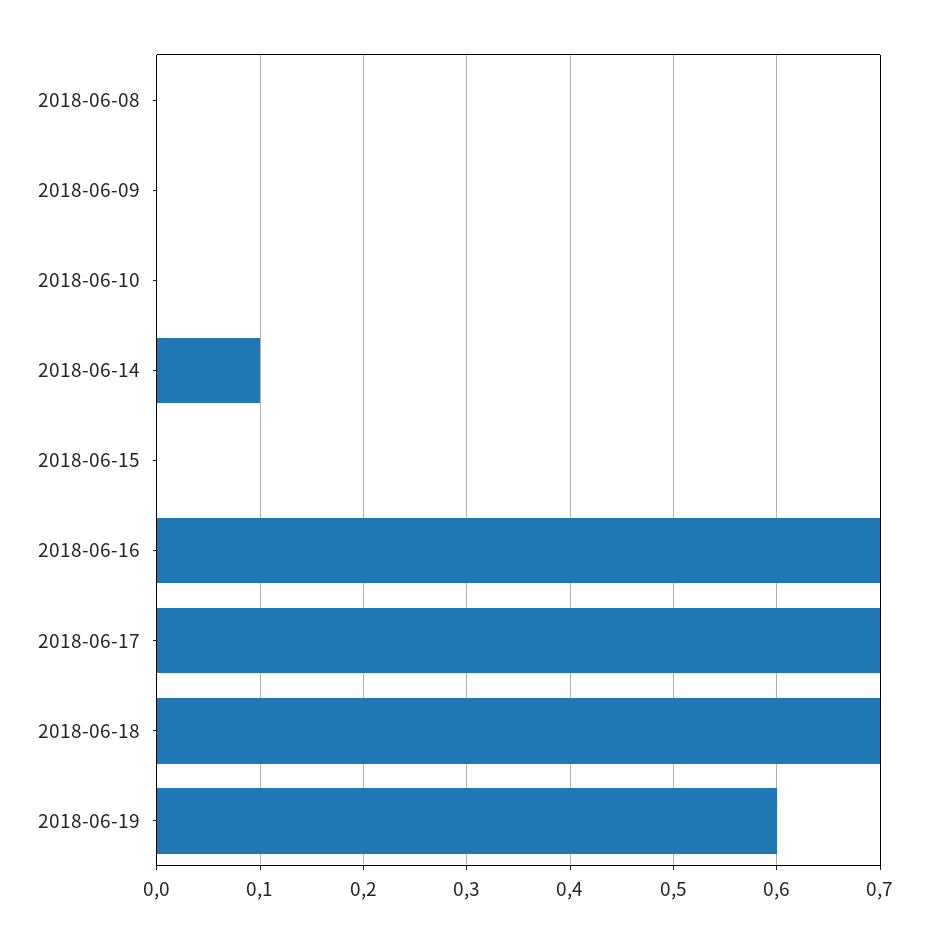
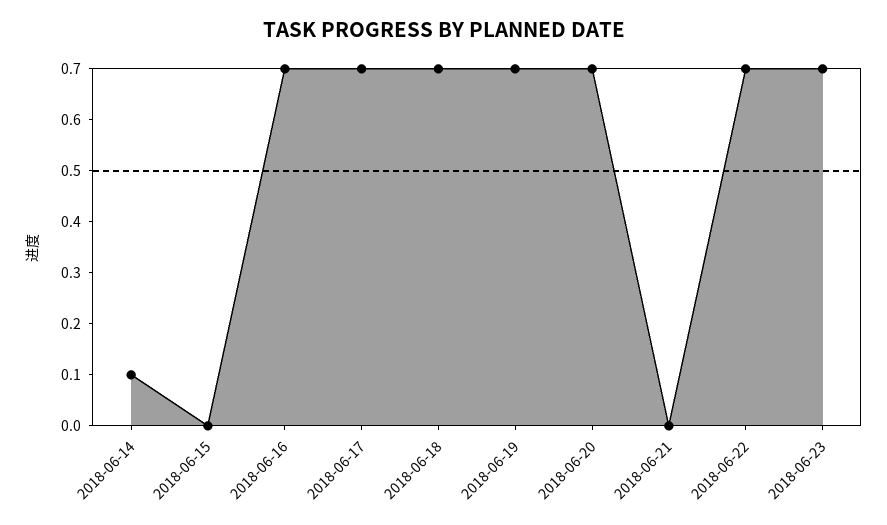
2018-06-08: 0 -> none
2018-06-09: 0 -> none
2018-06-10: 0 -> none
2018-06-19: 0.6 -> 0.7
2018-06-20: none -> 0.7
2018-06-21: none -> 0
2018-06-22: none -> 0.7
2018-06-23: none -> 0.7

